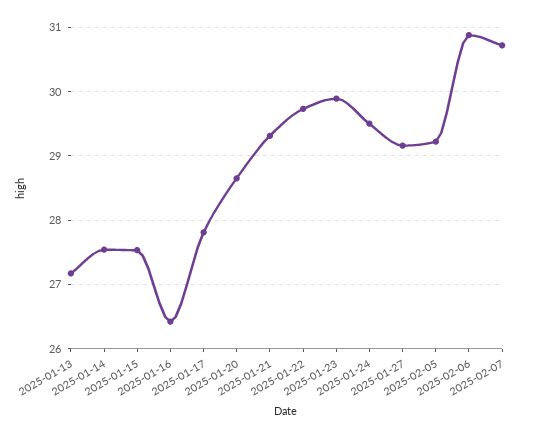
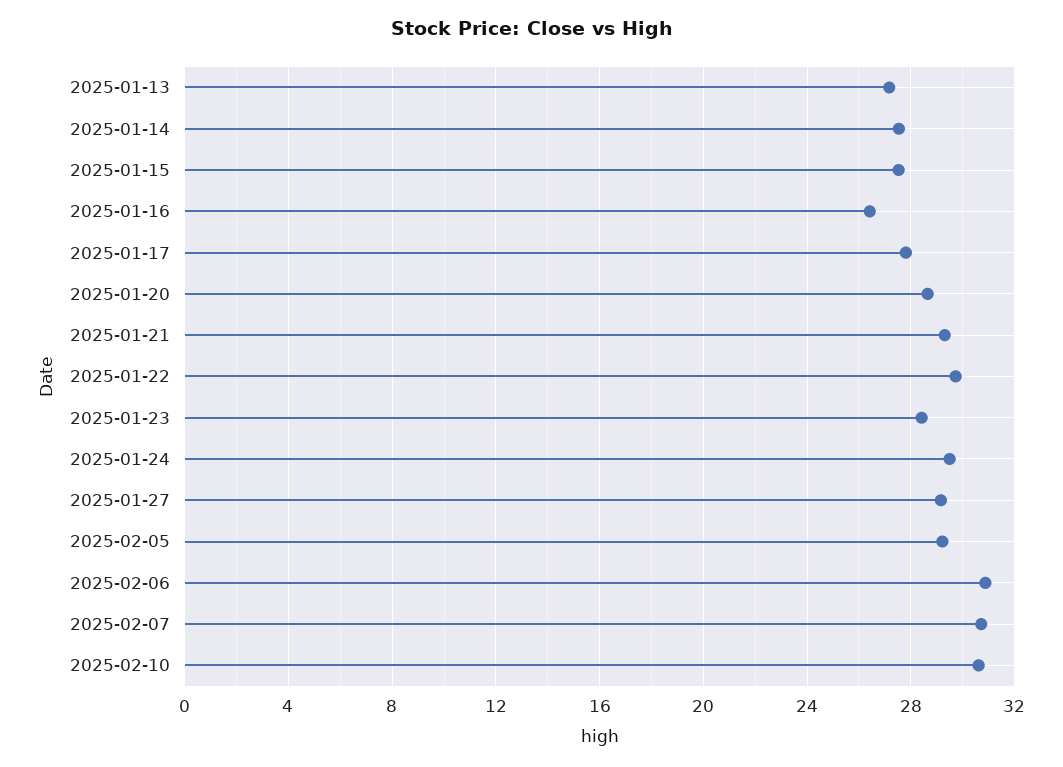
2025-01-23: 29.9 -> 28.5
2025-02-10: none -> 30.5

